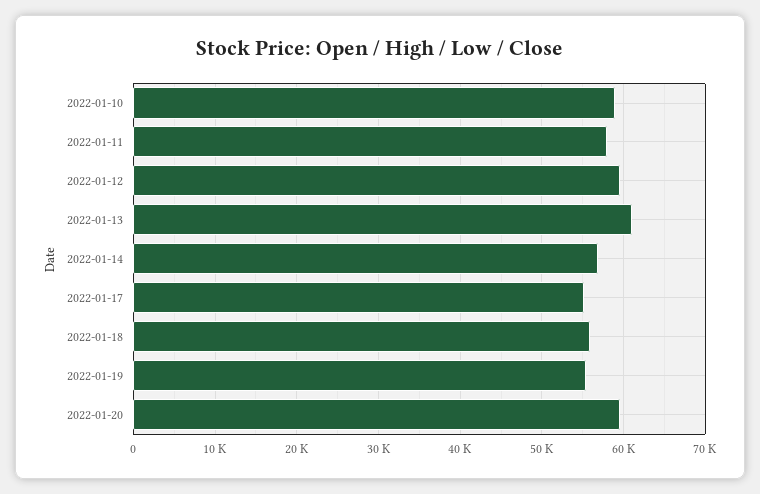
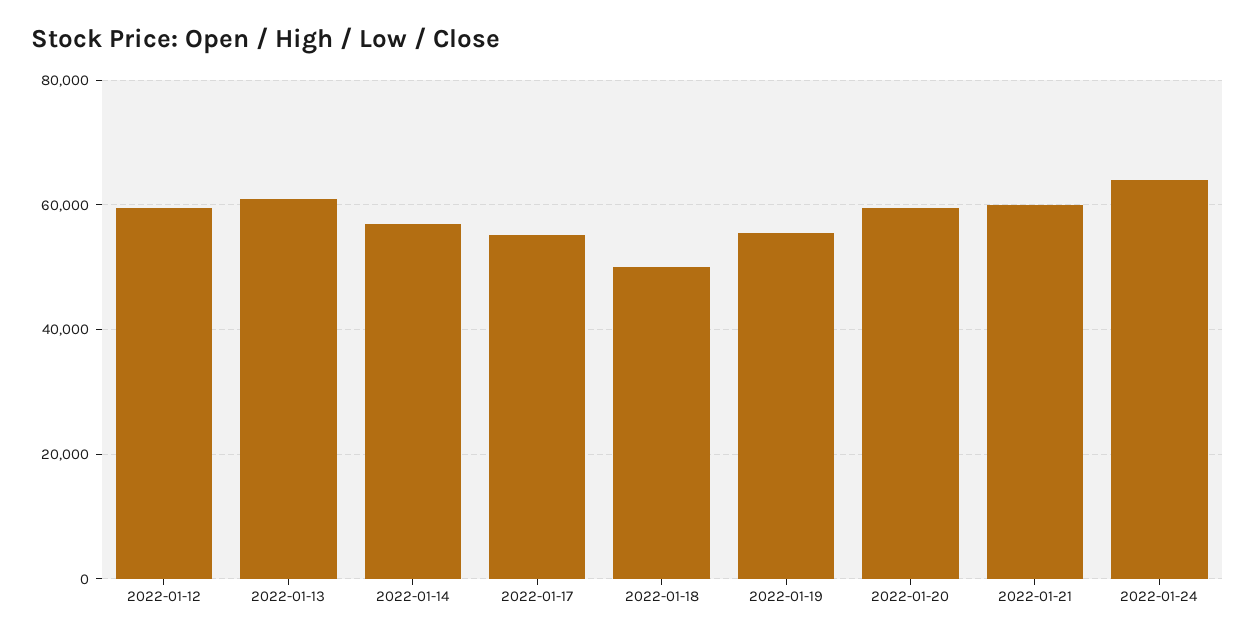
2022-01-10: 59000 -> none
2022-01-11: 58000 -> none
2022-01-18: 56000 -> 50000
2022-01-21: none -> 60000
2022-01-24: none -> 64000

